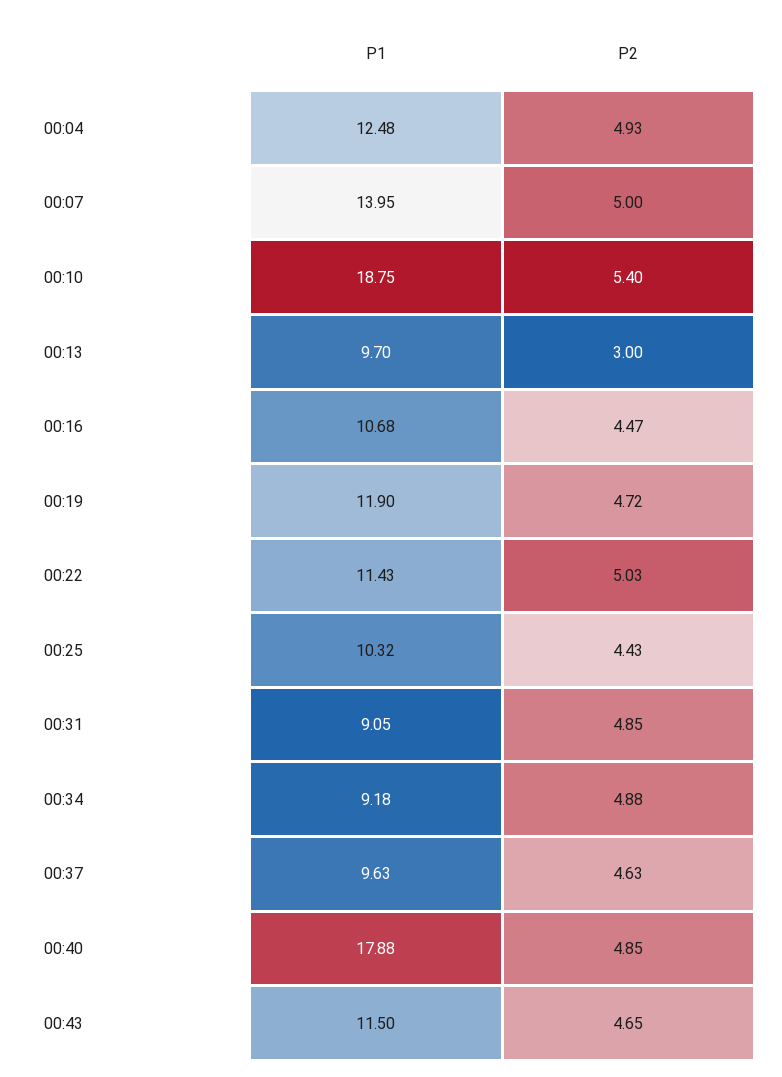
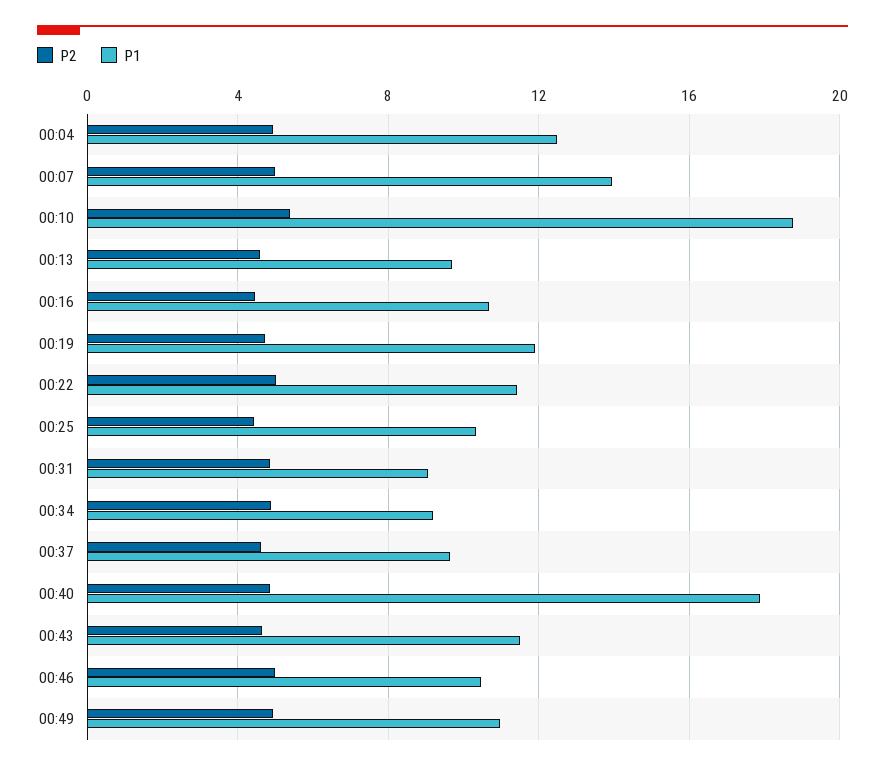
P2, 00:13: 3 -> 4.5
P2, 00:46: none -> 5
P1, 00:46: none -> 10.5
P2, 00:49: none -> 5
P1, 00:49: none -> 11

